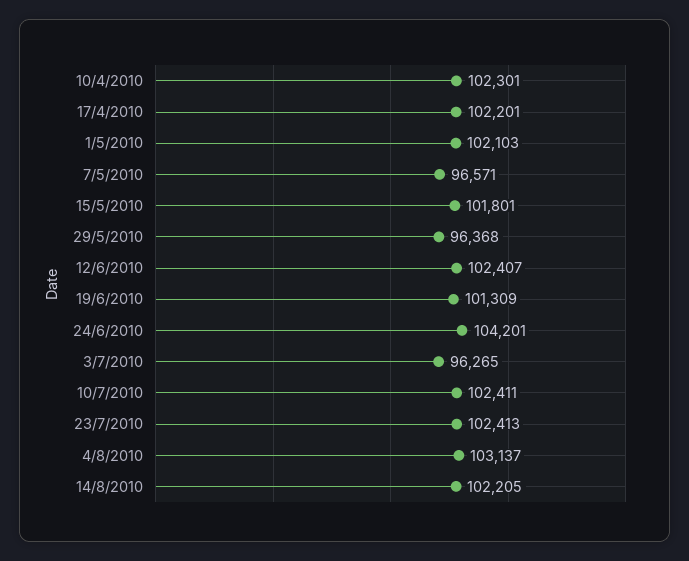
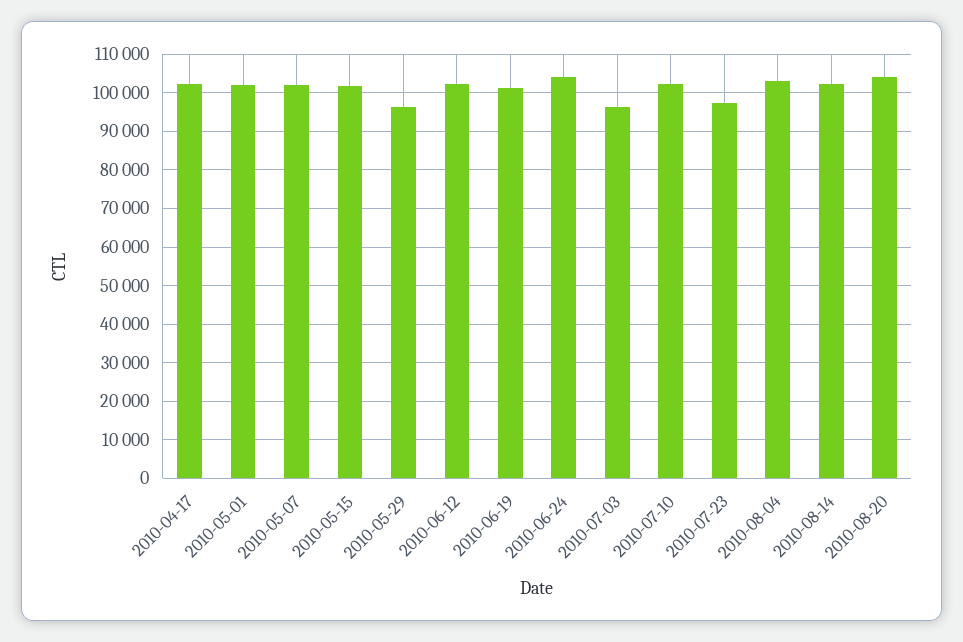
10/4/2010: 102301 -> none
7/5/2010: 96571 -> 102000
23/7/2010: 102413 -> 98000
2010-08-20: none -> 104000

